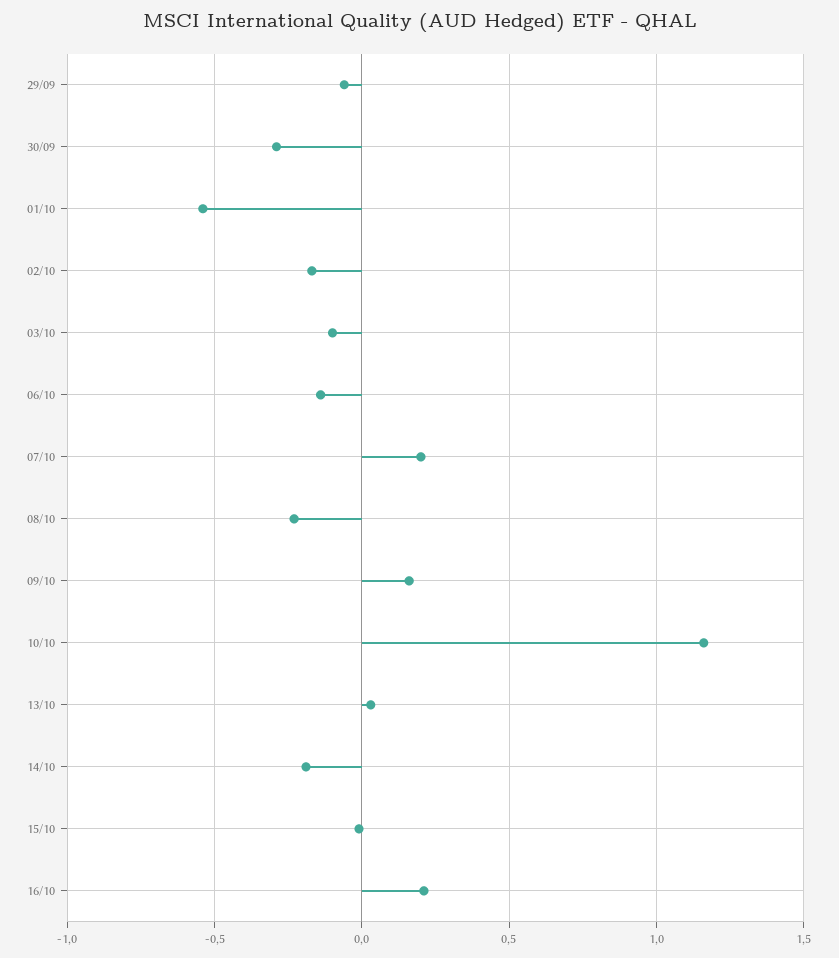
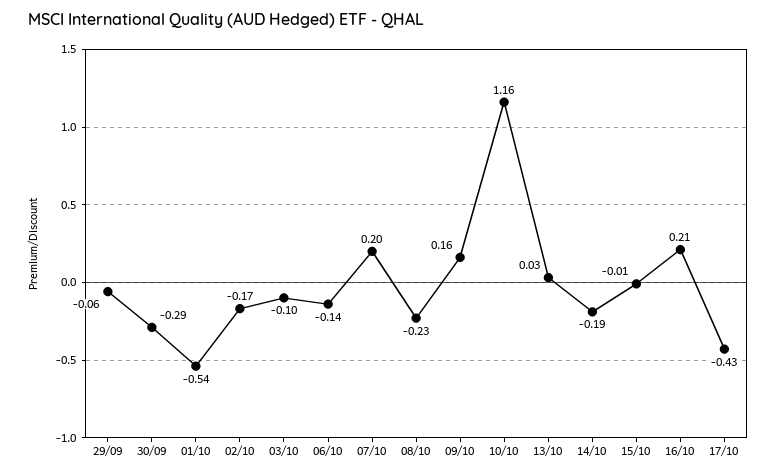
17/10: none -> -0.43

